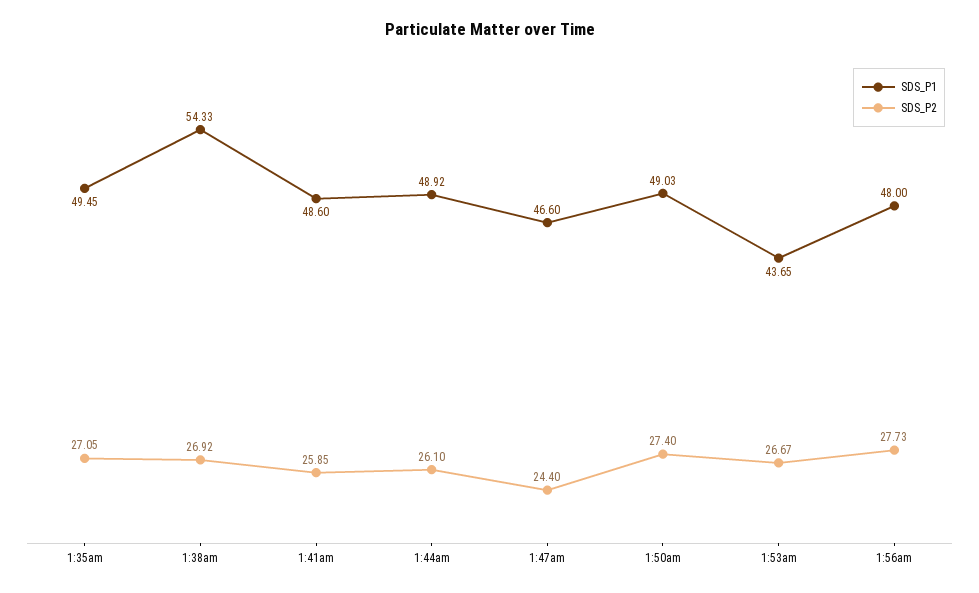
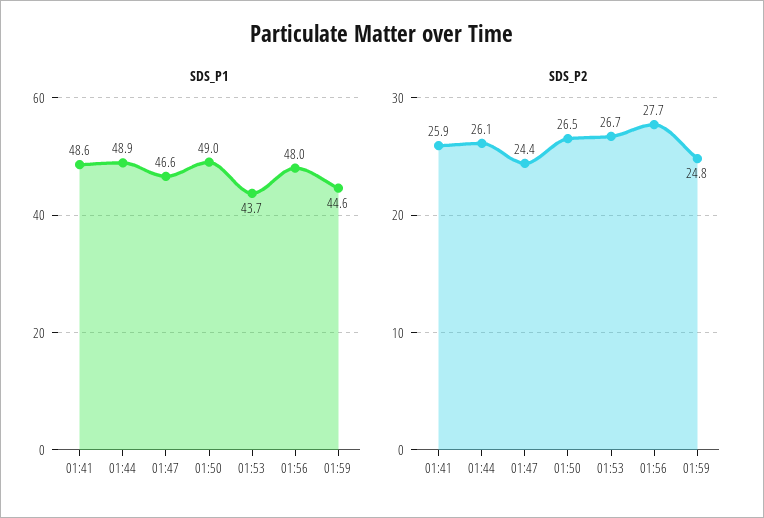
SDS_P1, 1:35am: 49.45 -> none
SDS_P2, 1:35am: 27.05 -> none
SDS_P1, 1:38am: 54.33 -> none
SDS_P2, 1:38am: 26.92 -> none
SDS_P2, 1:50am: 27.4 -> 26.5
SDS_P1, 01:59: none -> 44.6
SDS_P2, 01:59: none -> 24.8

